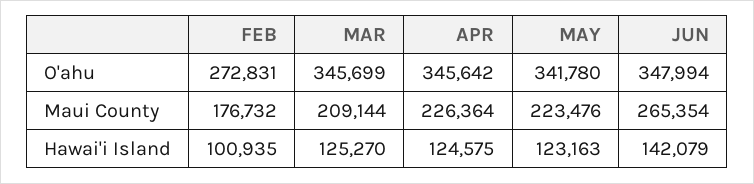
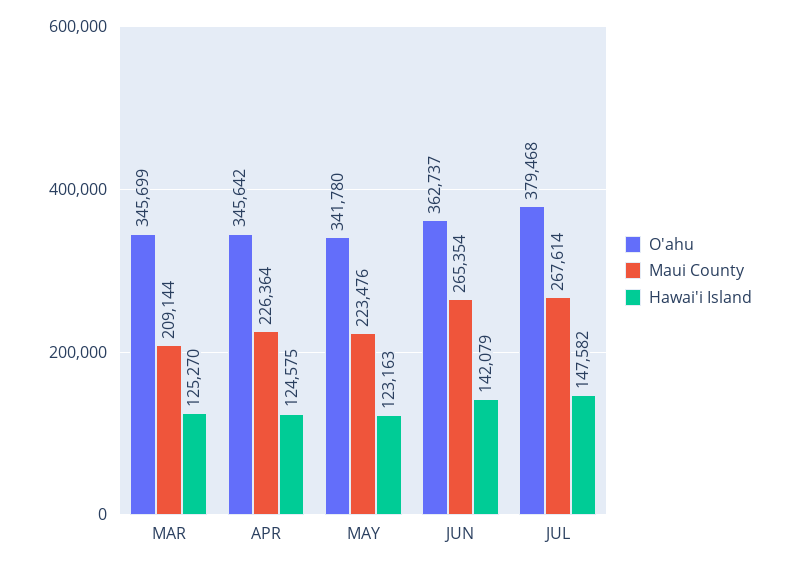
O'ahu, FEB: 272831 -> none
O'ahu, JUN: 347994 -> 362737
Maui County, FEB: 176732 -> none
Hawai'i Island, FEB: 100935 -> none
O'ahu, JUL: none -> 379468
Maui County, JUL: none -> 267614
Hawai'i Island, JUL: none -> 147582

